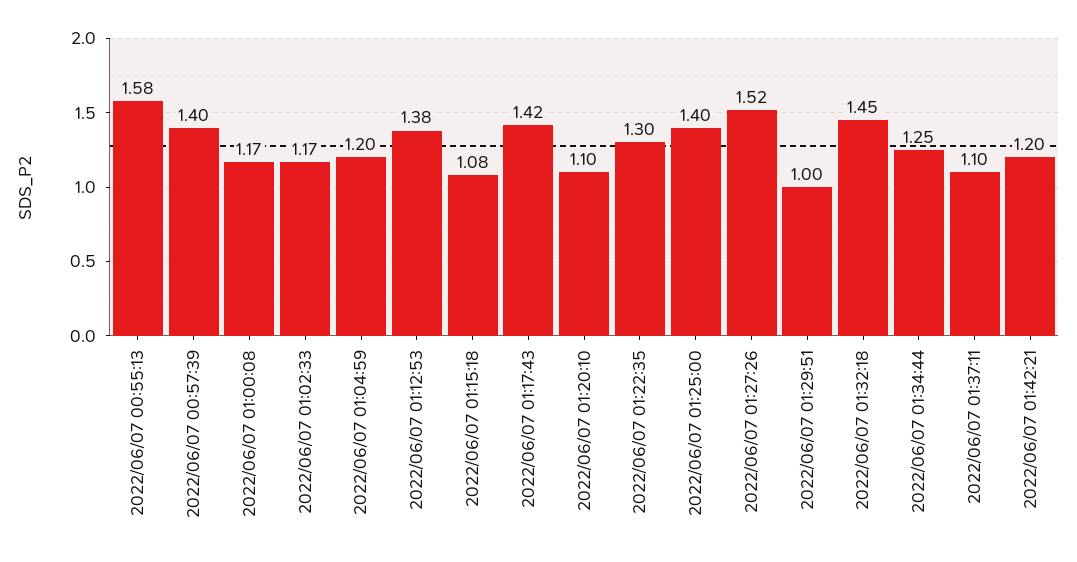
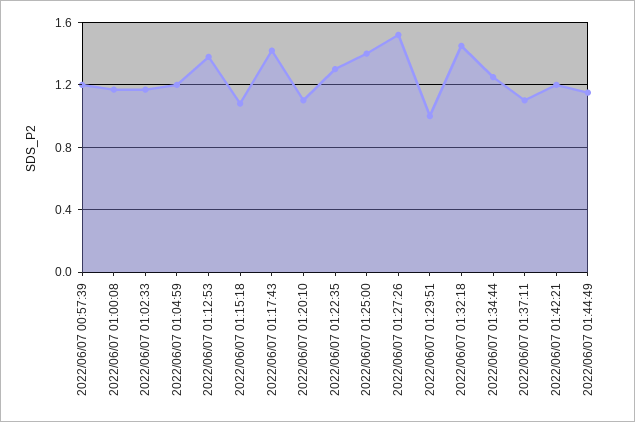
2022/06/07 00:55:13: 1.58 -> none
2022/06/07 00:57:39: 1.4 -> 1.2
2022/06/07 01:44:49: none -> 1.15

